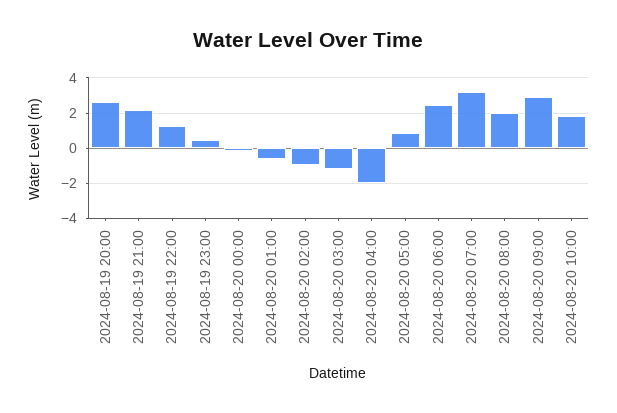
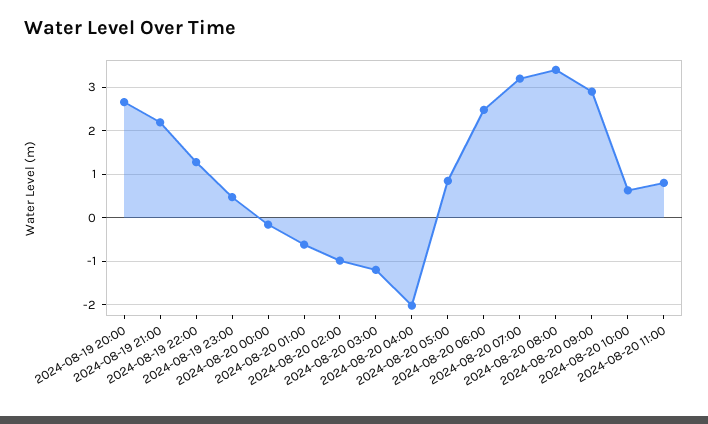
2024-08-20 08:00: 2 -> 3.4
2024-08-20 10:00: 2 -> 0.6
2024-08-20 11:00: none -> 0.8

